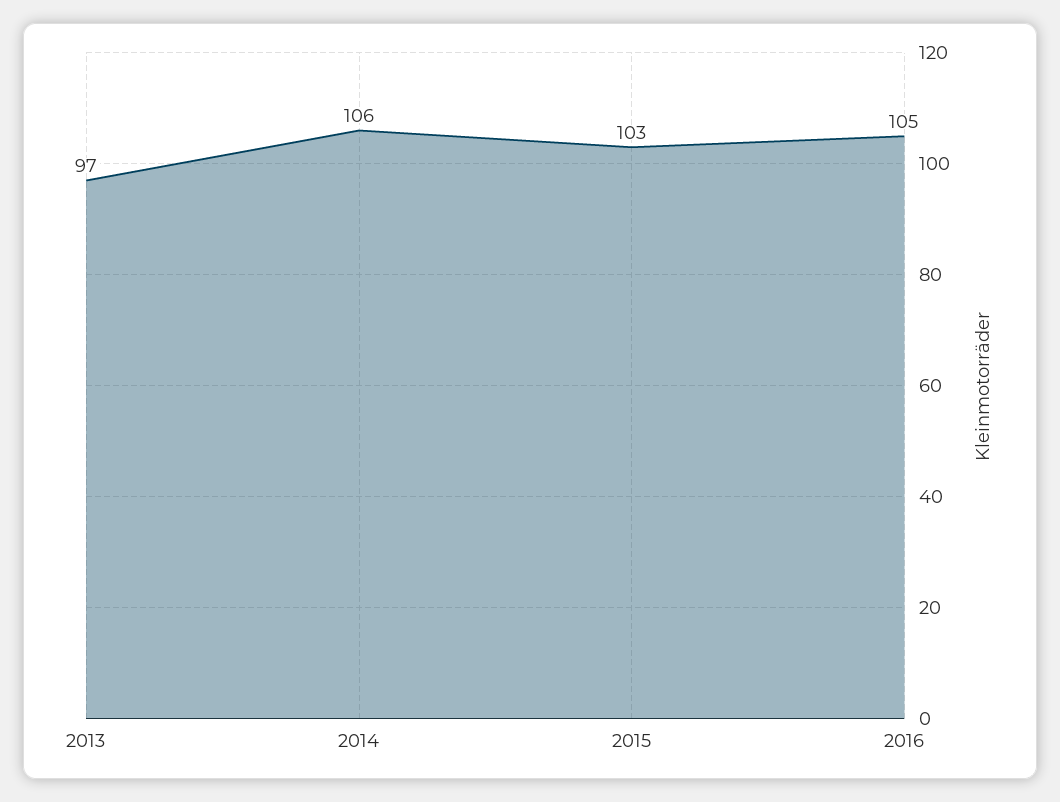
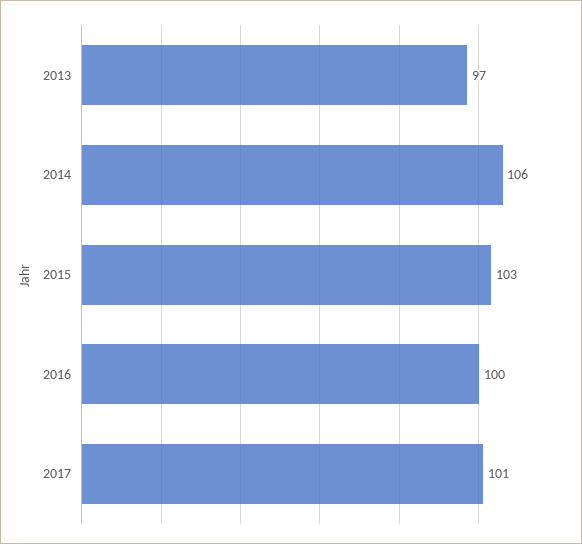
2016: 105 -> 100
2017: none -> 101

